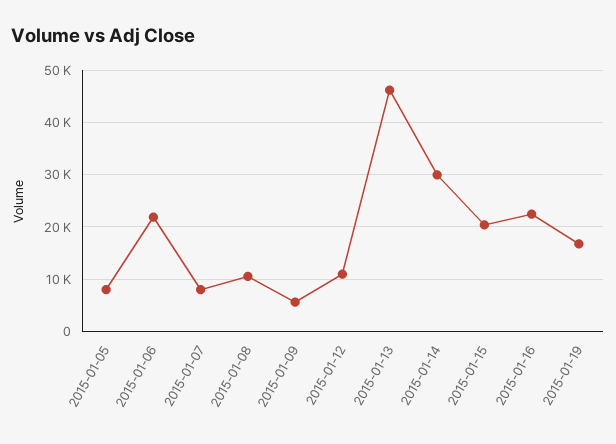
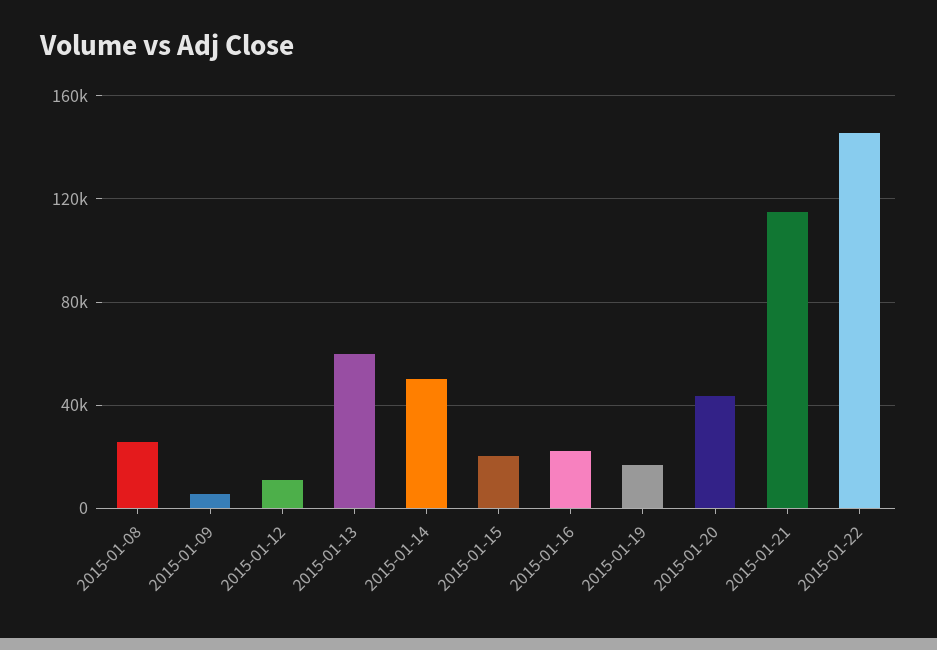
2015-01-05: 8000 -> none
2015-01-06: 22000 -> none
2015-01-07: 8000 -> none
2015-01-08: 10000 -> 25000
2015-01-13: 46000 -> 60000
2015-01-14: 30000 -> 50000
2015-01-20: none -> 45000
2015-01-21: none -> 115000
2015-01-22: none -> 145000

